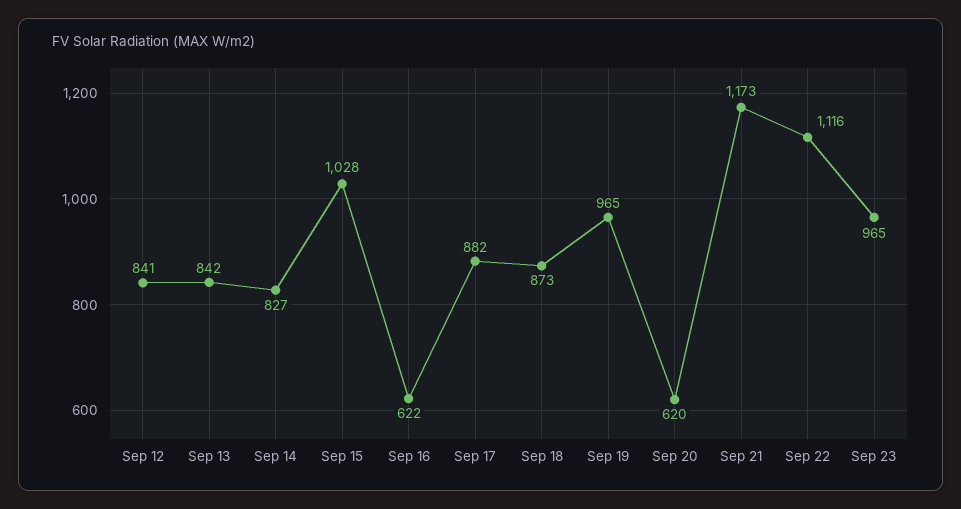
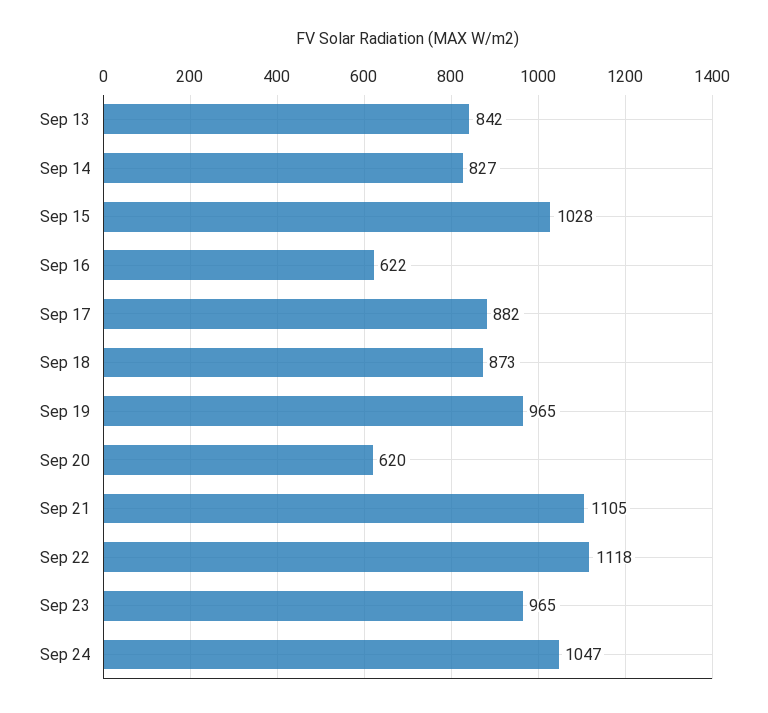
Sep 12: 841 -> none
Sep 21: 1173 -> 1105
Sep 22: 1116 -> 1118
Sep 24: none -> 1047

